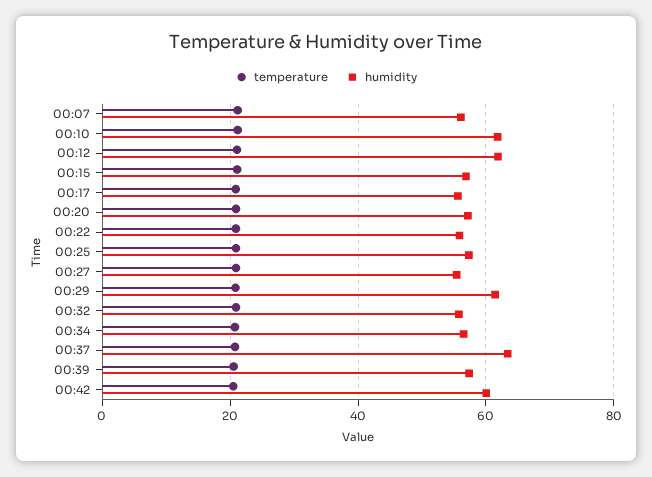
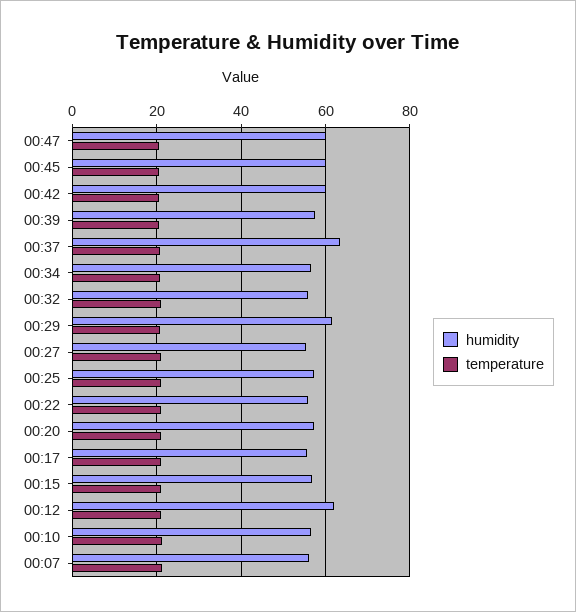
humidity, 00:10: 62 -> 56
humidity, 00:47: none -> 60
temperature, 00:47: none -> 20
humidity, 00:45: none -> 60
temperature, 00:45: none -> 20

